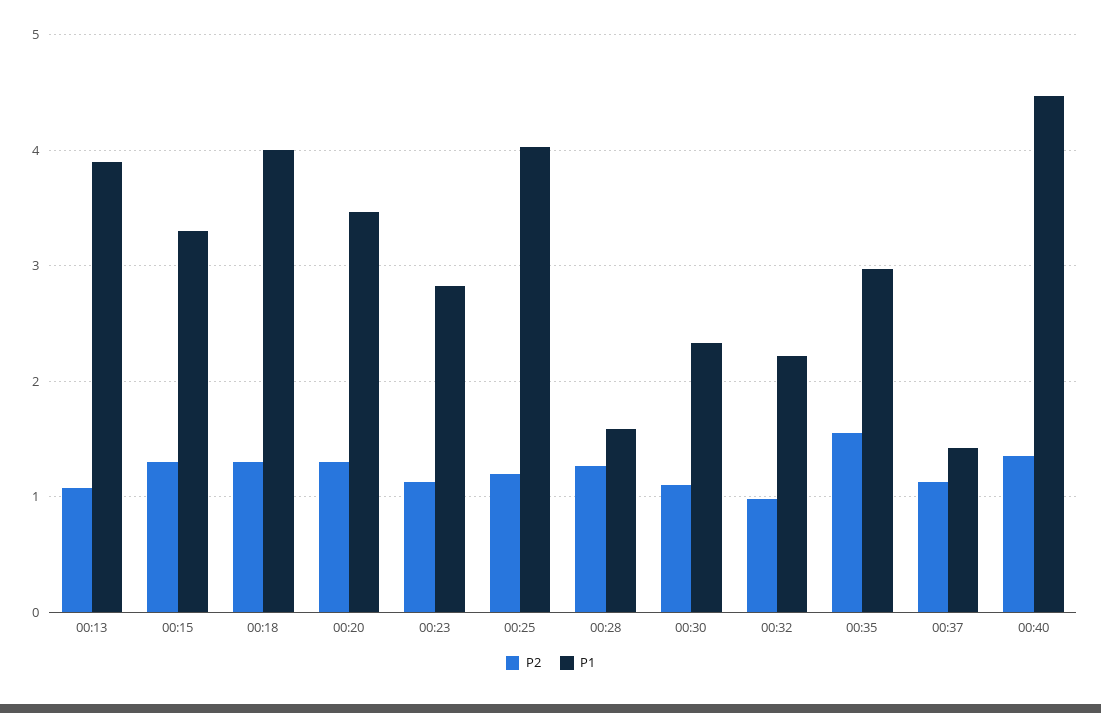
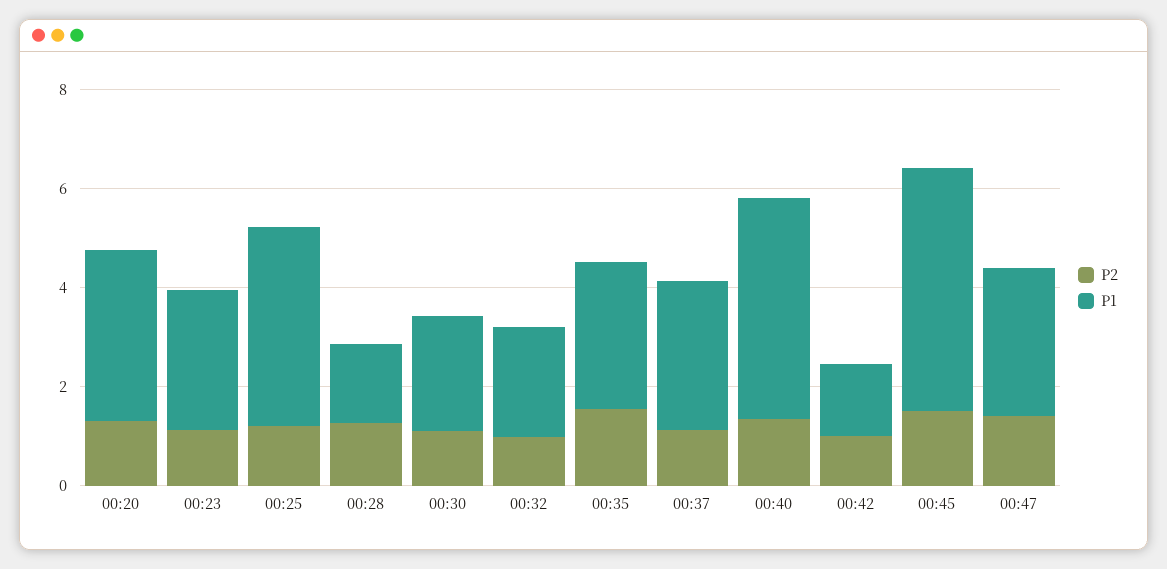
P2, 00:13: 1.1 -> none
P1, 00:13: 3.9 -> none
P2, 00:15: 1.3 -> none
P1, 00:15: 3.3 -> none
P2, 00:18: 1.3 -> none
P1, 00:18: 4 -> none
P1, 00:37: 1.4 -> 3
P2, 00:42: none -> 1
P1, 00:42: none -> 1.5
P2, 00:45: none -> 1.5
P1, 00:45: none -> 5
P2, 00:47: none -> 1.5
P1, 00:47: none -> 3

